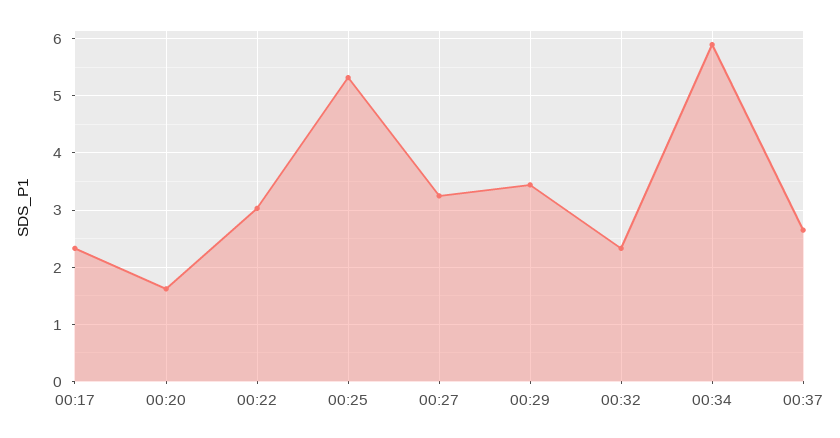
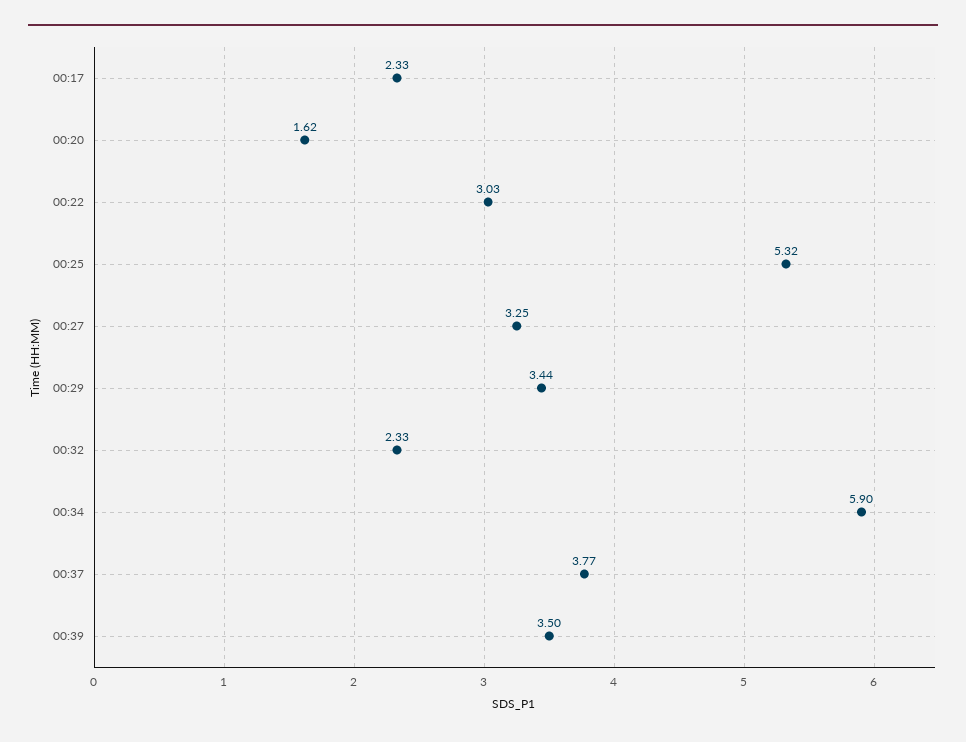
00:37: 2.6 -> 3.77
00:39: none -> 3.5

